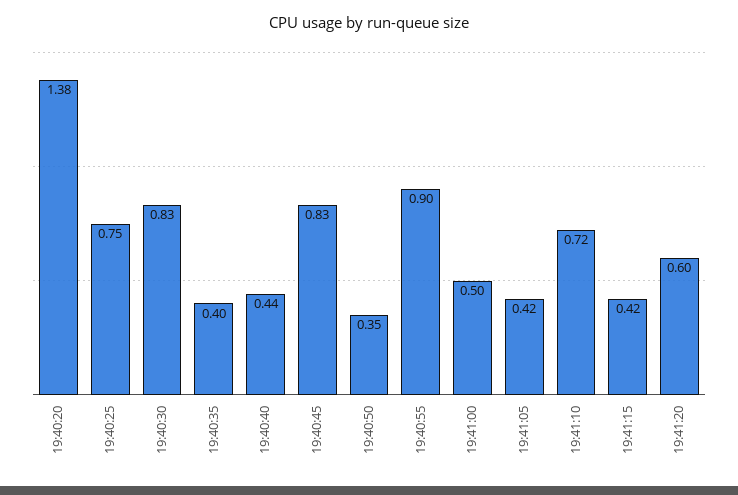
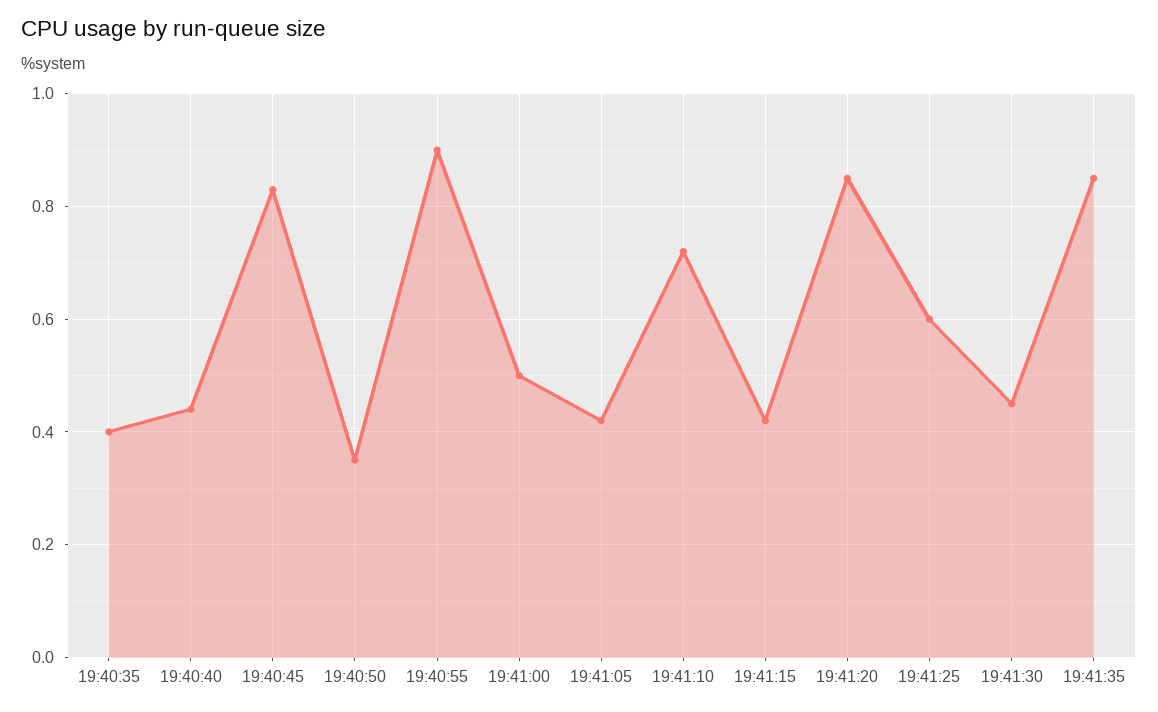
19:40:20: 1.38 -> none
19:40:25: 0.75 -> none
19:40:30: 0.83 -> none
19:41:20: 0.6 -> 0.85
19:41:25: none -> 0.6
19:41:30: none -> 0.45
19:41:35: none -> 0.85

